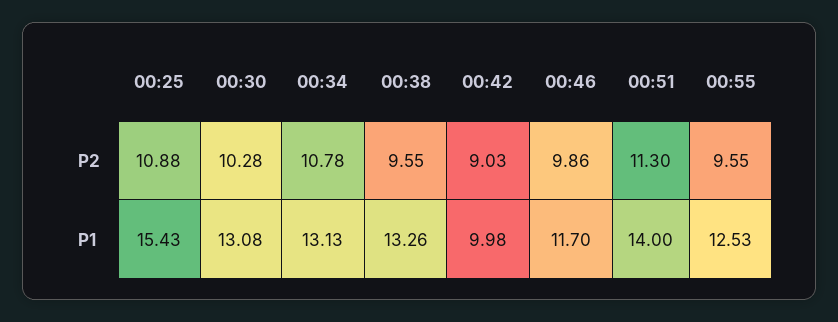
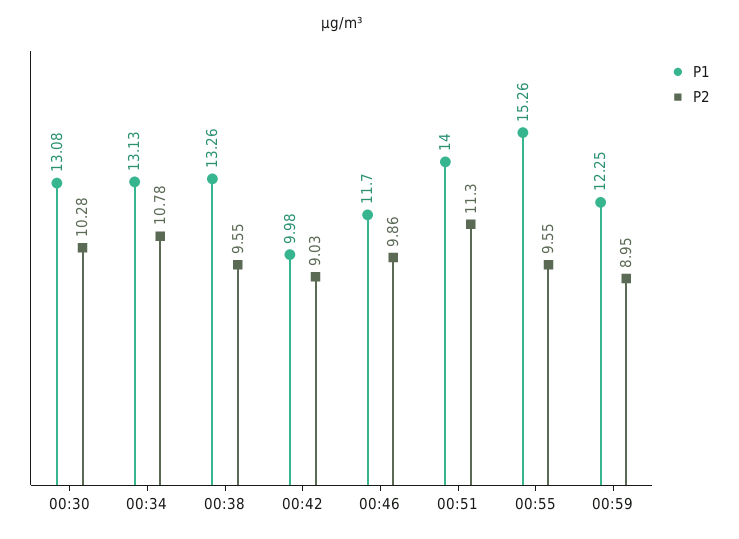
P2, 00:25: 10.88 -> none
P1, 00:25: 15.43 -> none
P1, 00:55: 12.53 -> 15.26
P1, 00:59: none -> 12.25
P2, 00:59: none -> 8.95

